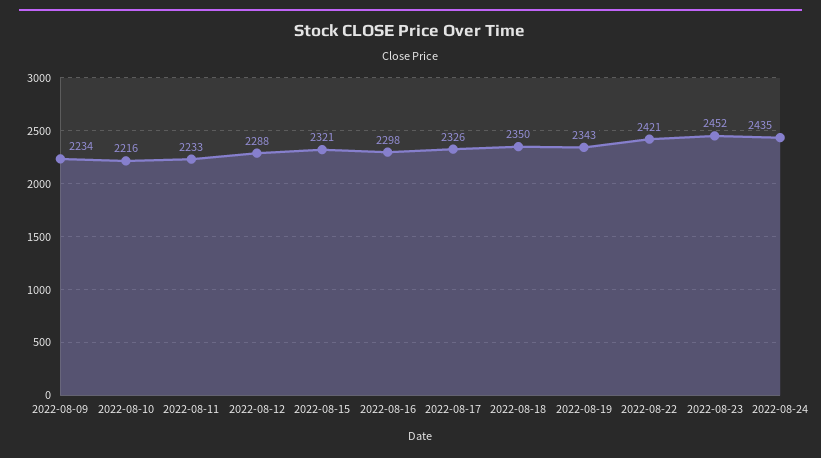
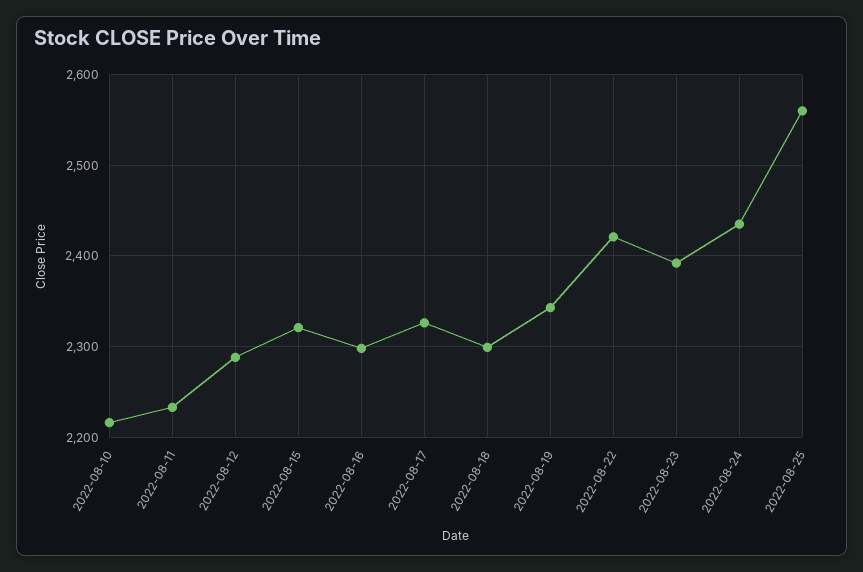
2022-08-09: 2234 -> none
2022-08-18: 2350 -> 2300
2022-08-23: 2452 -> 2390
2022-08-25: none -> 2560

